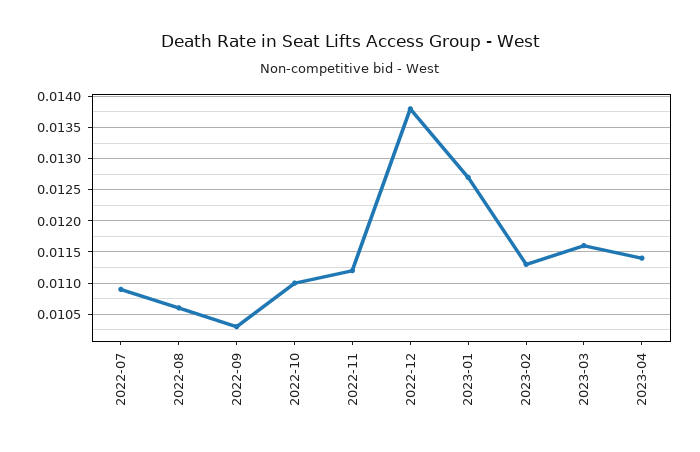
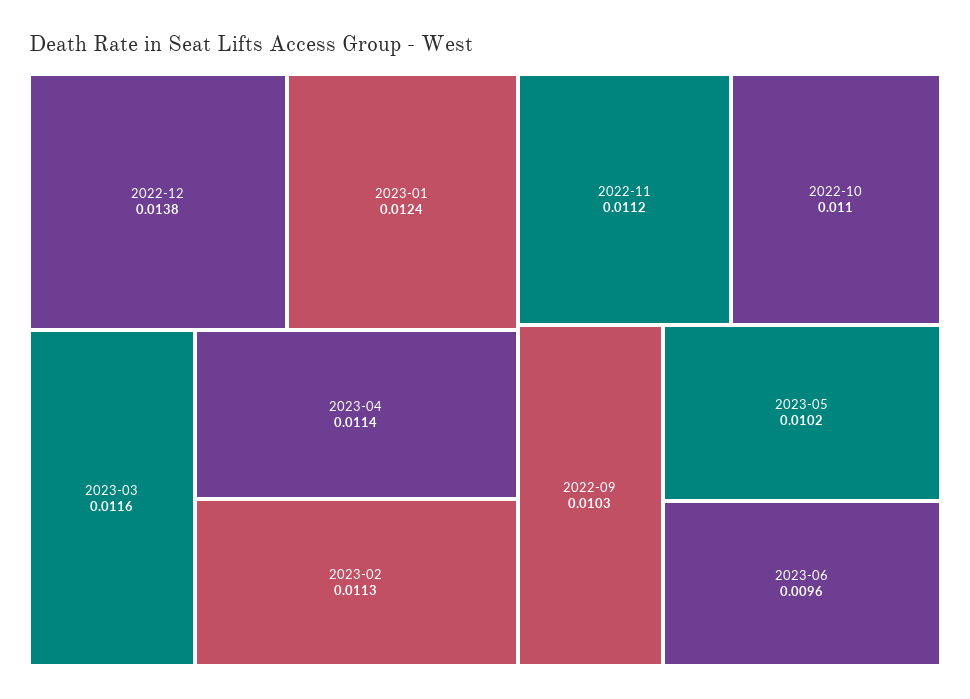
2022-07: 0.0109 -> none
2022-08: 0.0106 -> none
2023-01: 0.0127 -> 0.0124
2023-05: none -> 0.0102
2023-06: none -> 0.0096

